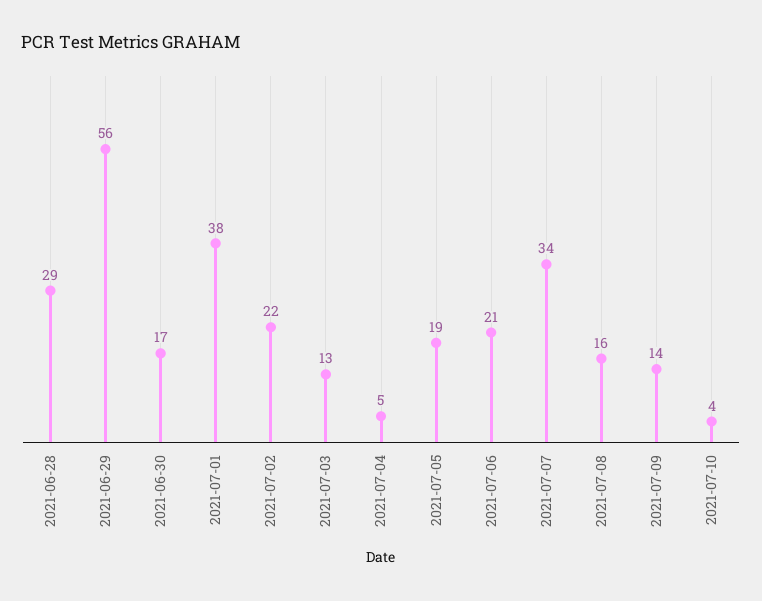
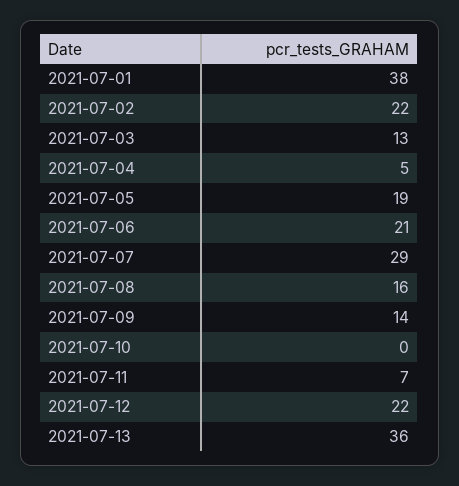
2021-06-28: 29 -> none
2021-06-29: 56 -> none
2021-06-30: 17 -> none
2021-07-07: 34 -> 29
2021-07-10: 4 -> 0
2021-07-11: none -> 7
2021-07-12: none -> 22
2021-07-13: none -> 36

